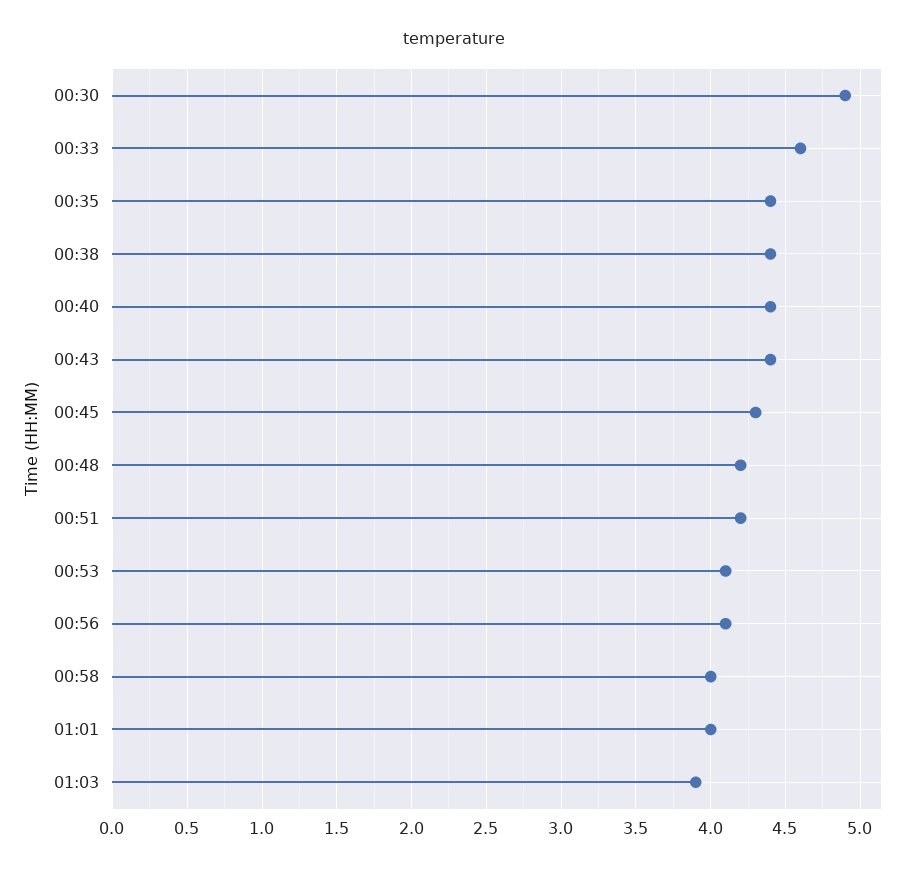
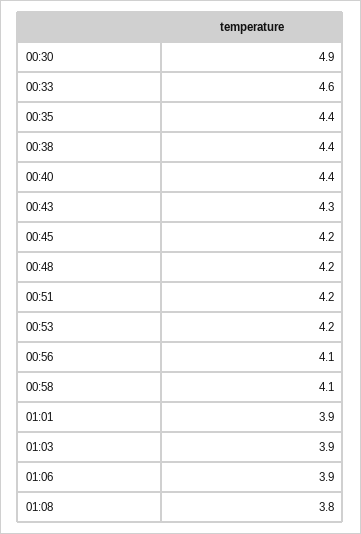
00:43: 4.4 -> 4.3
00:45: 4.3 -> 4.2
00:53: 4.1 -> 4.2
00:58: 4 -> 4.1
01:01: 4 -> 3.9
01:06: none -> 3.9
01:08: none -> 3.8

